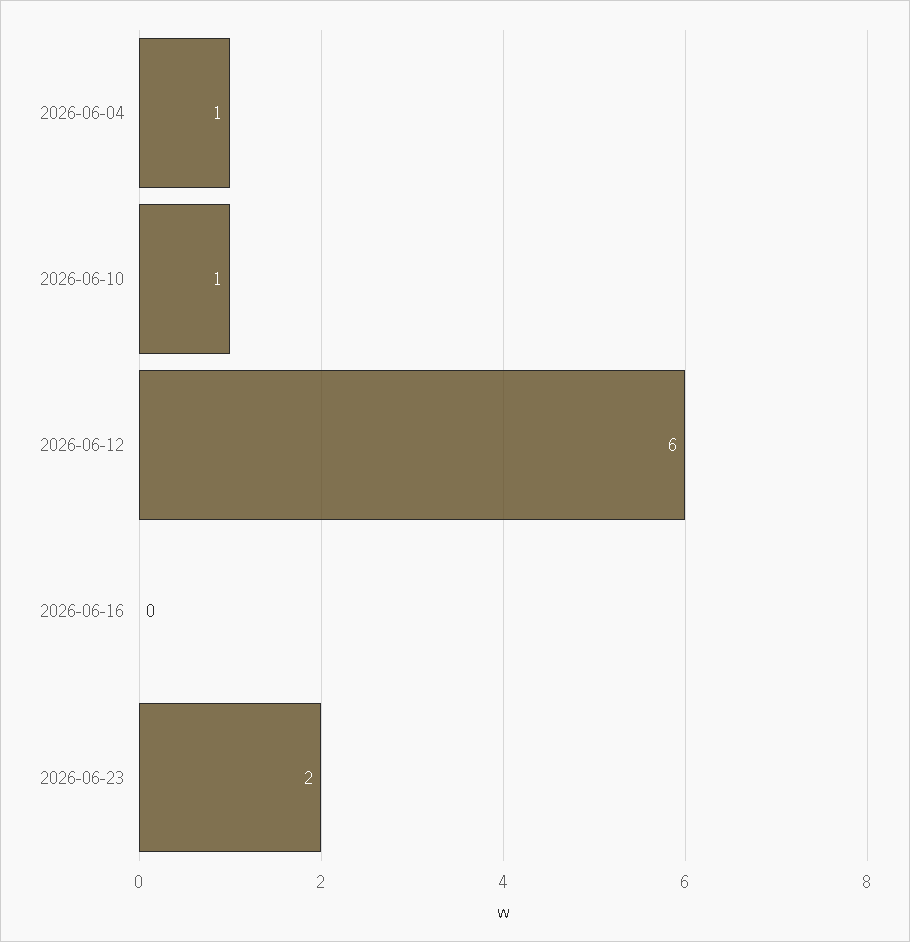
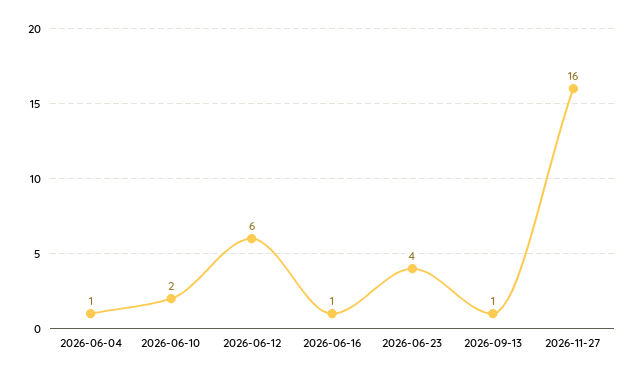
2026-06-10: 1 -> 2
2026-06-16: 0 -> 1
2026-06-23: 2 -> 4
2026-09-13: none -> 1
2026-11-27: none -> 16

